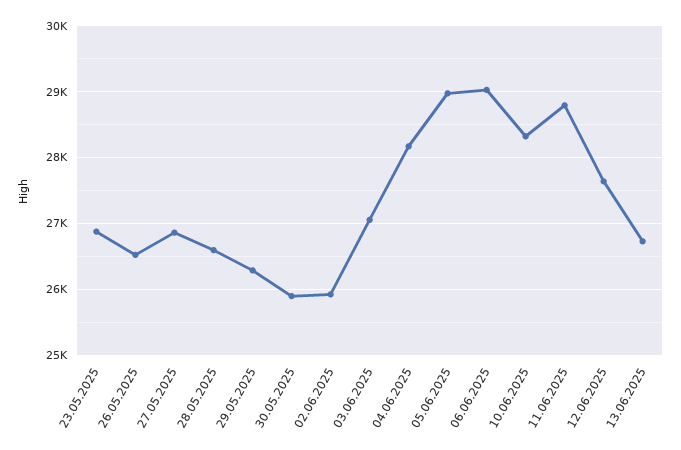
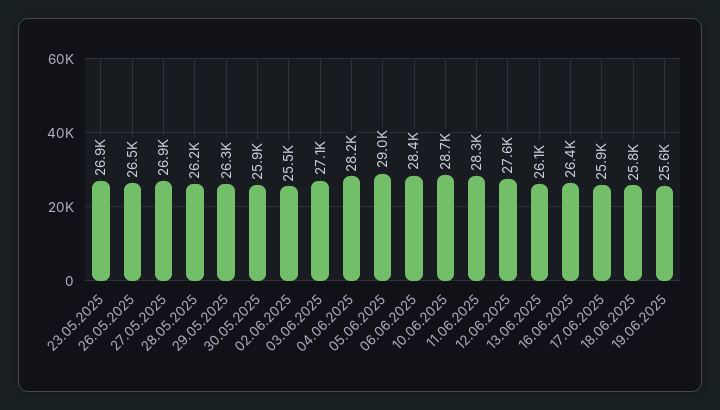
28.05.2025: 26600 -> 26200
02.06.2025: 25900 -> 25500
06.06.2025: 29000 -> 28400
10.06.2025: 28300 -> 28700
11.06.2025: 28800 -> 28300
13.06.2025: 26700 -> 26100
16.06.2025: none -> 26400
17.06.2025: none -> 25900
18.06.2025: none -> 25800
19.06.2025: none -> 25600

